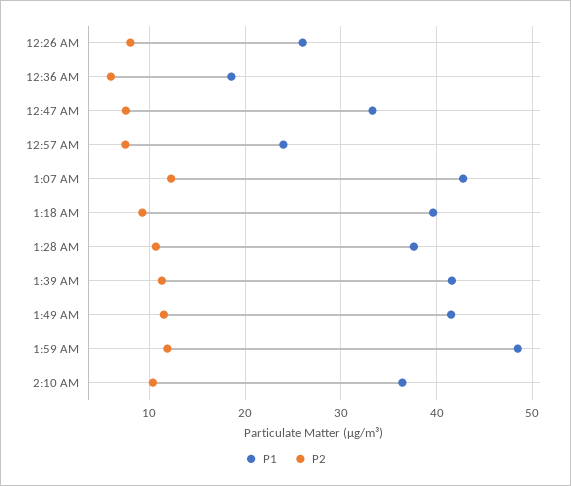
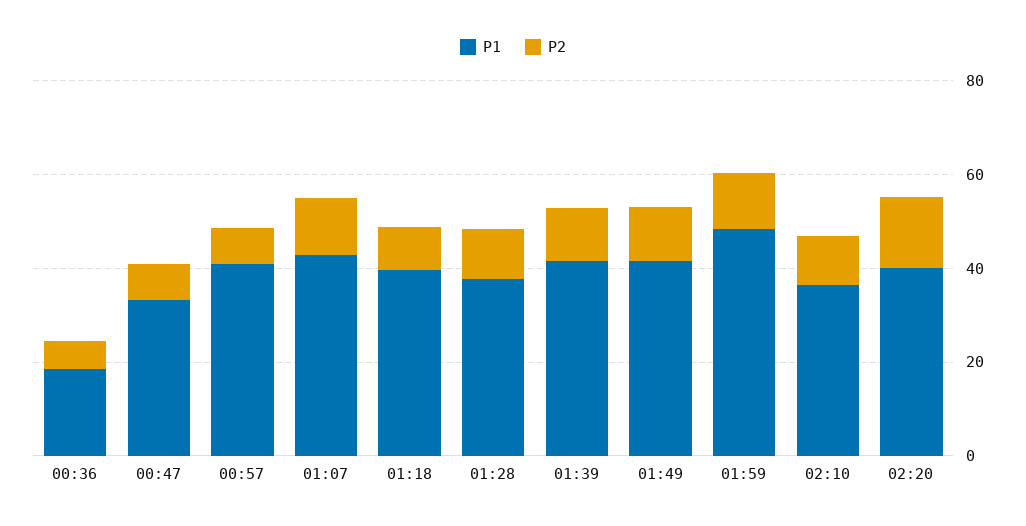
P1, 12:26 AM: 26 -> none
P2, 12:26 AM: 8 -> none
P1, 12:57 AM: 24 -> 40
P1, 02:20: none -> 40
P2, 02:20: none -> 15

